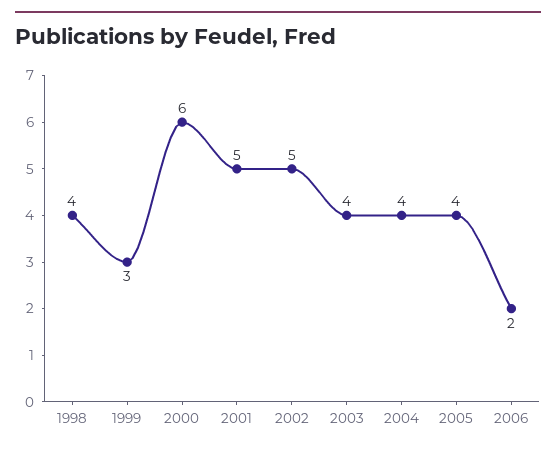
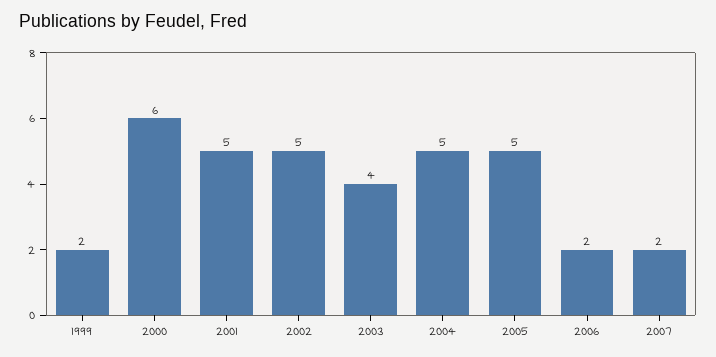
1998: 4 -> none
1999: 3 -> 2
2004: 4 -> 5
2005: 4 -> 5
2007: none -> 2

